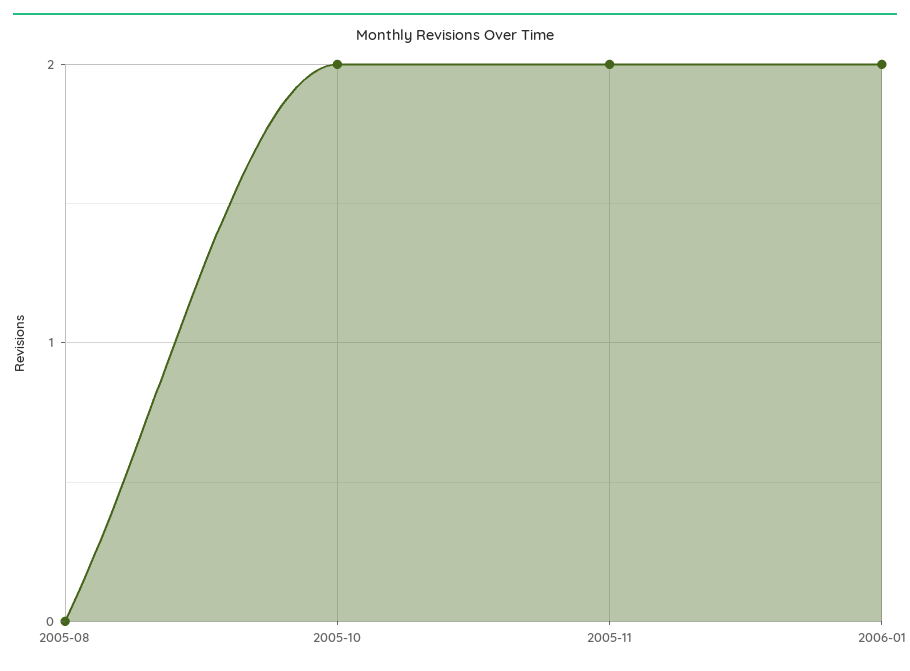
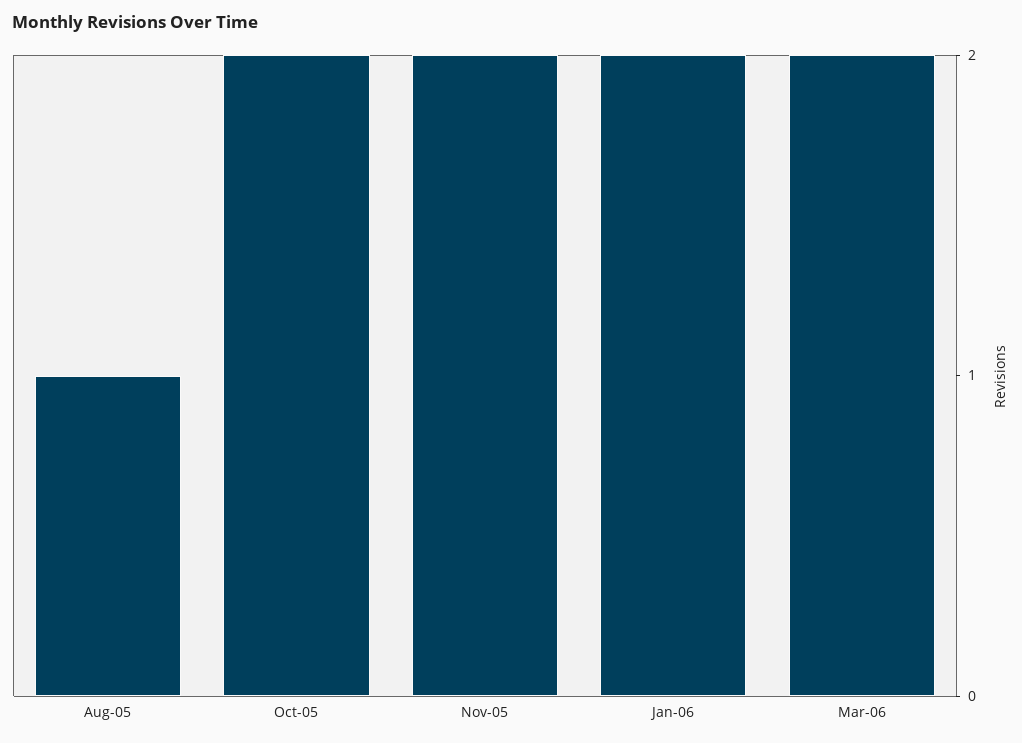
2005-08: 0 -> 1
Mar-06: none -> 2

